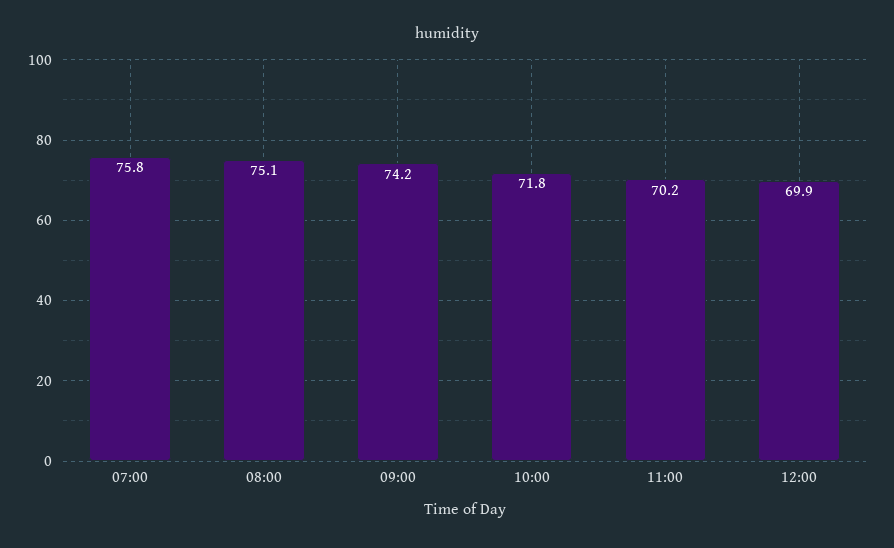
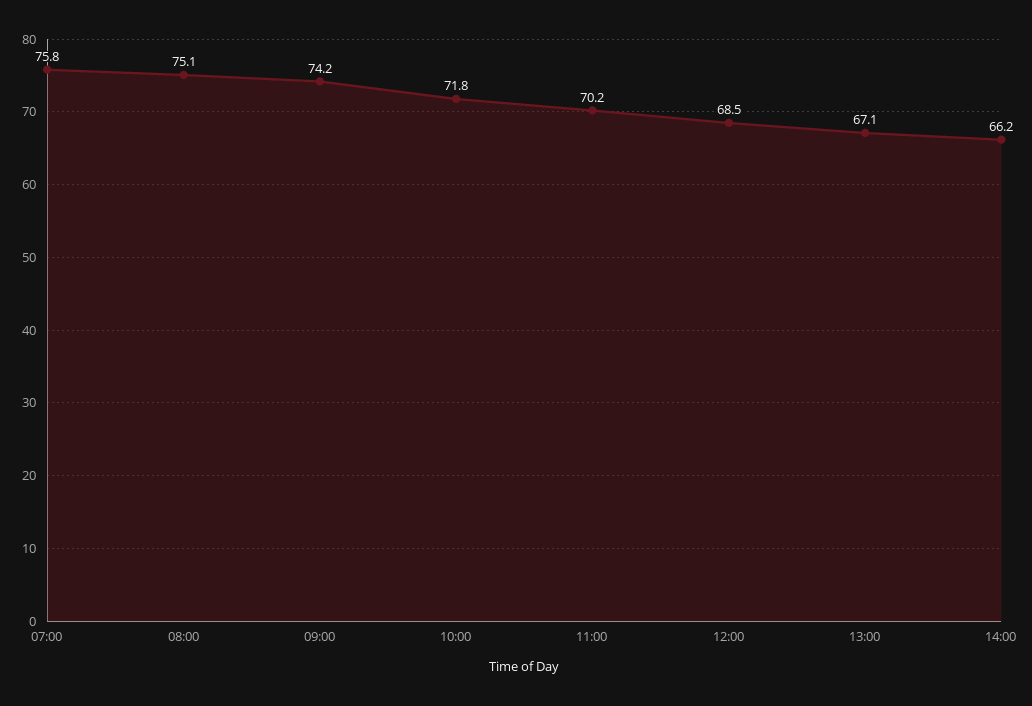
12:00: 69.9 -> 68.5
13:00: none -> 67.1
14:00: none -> 66.2

